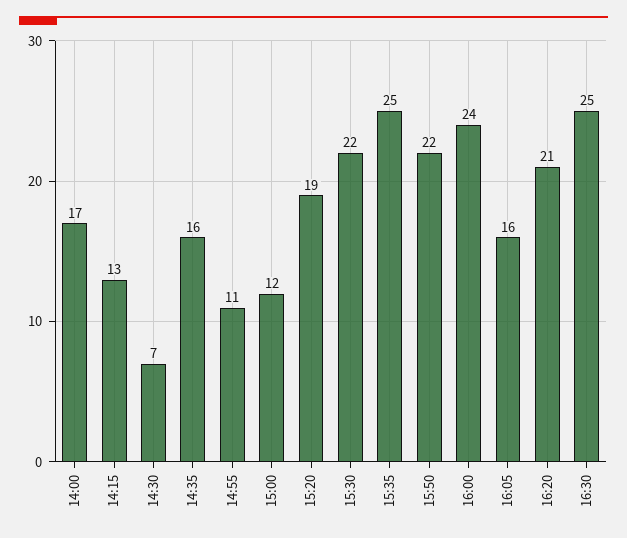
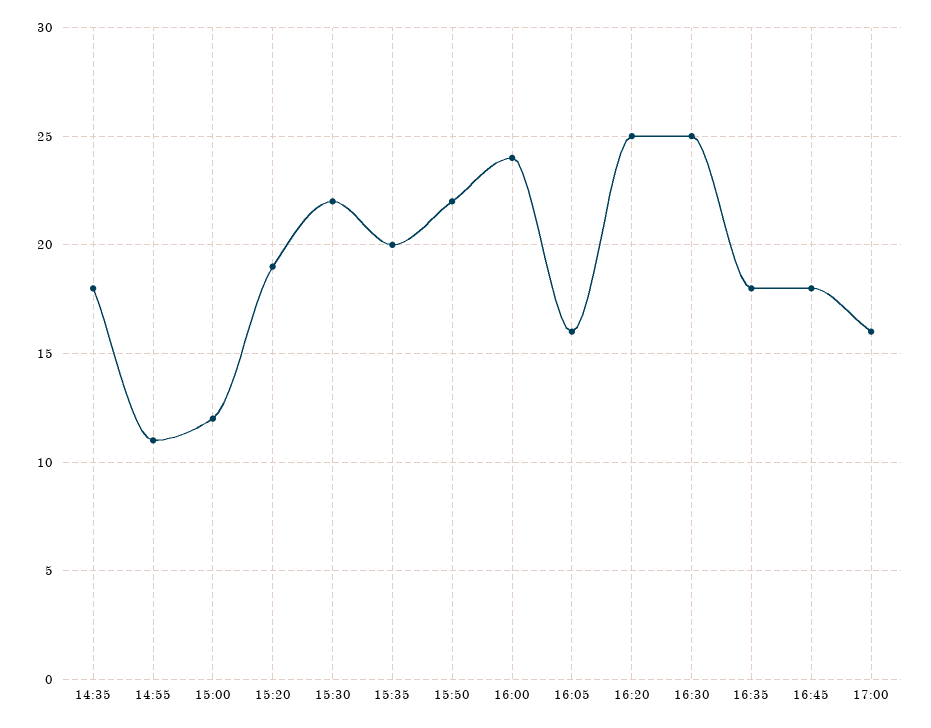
14:00: 17 -> none
14:15: 13 -> none
14:30: 7 -> none
14:35: 16 -> 18
15:35: 25 -> 20
16:20: 21 -> 25
16:35: none -> 18
16:45: none -> 18
17:00: none -> 16

